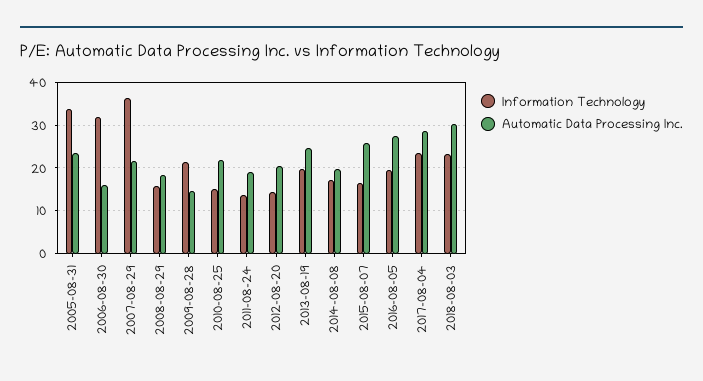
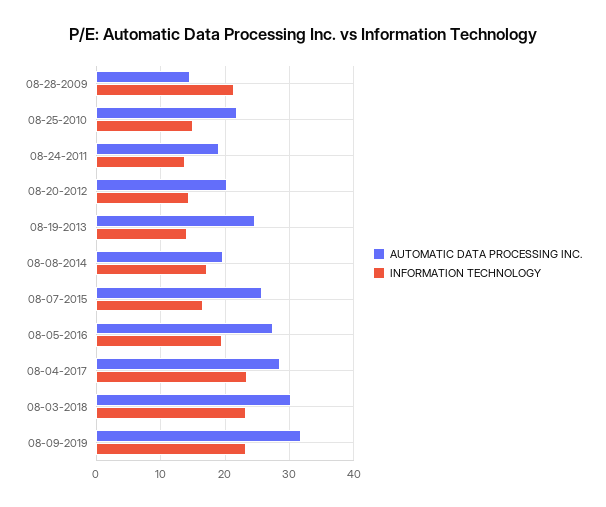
Information Technology, 2005-08-31: 34 -> none
Automatic Data Processing Inc., 2005-08-31: 24 -> none
Information Technology, 2006-08-30: 32 -> none
Automatic Data Processing Inc., 2006-08-30: 16 -> none
Information Technology, 2007-08-29: 36 -> none
Automatic Data Processing Inc., 2007-08-29: 22 -> none
Information Technology, 2008-08-29: 16 -> none
Automatic Data Processing Inc., 2008-08-29: 18 -> none
Information Technology, 2013-08-19: 20 -> 14
Automatic Data Processing Inc., 08-09-2019: none -> 32
Information Technology, 08-09-2019: none -> 23

